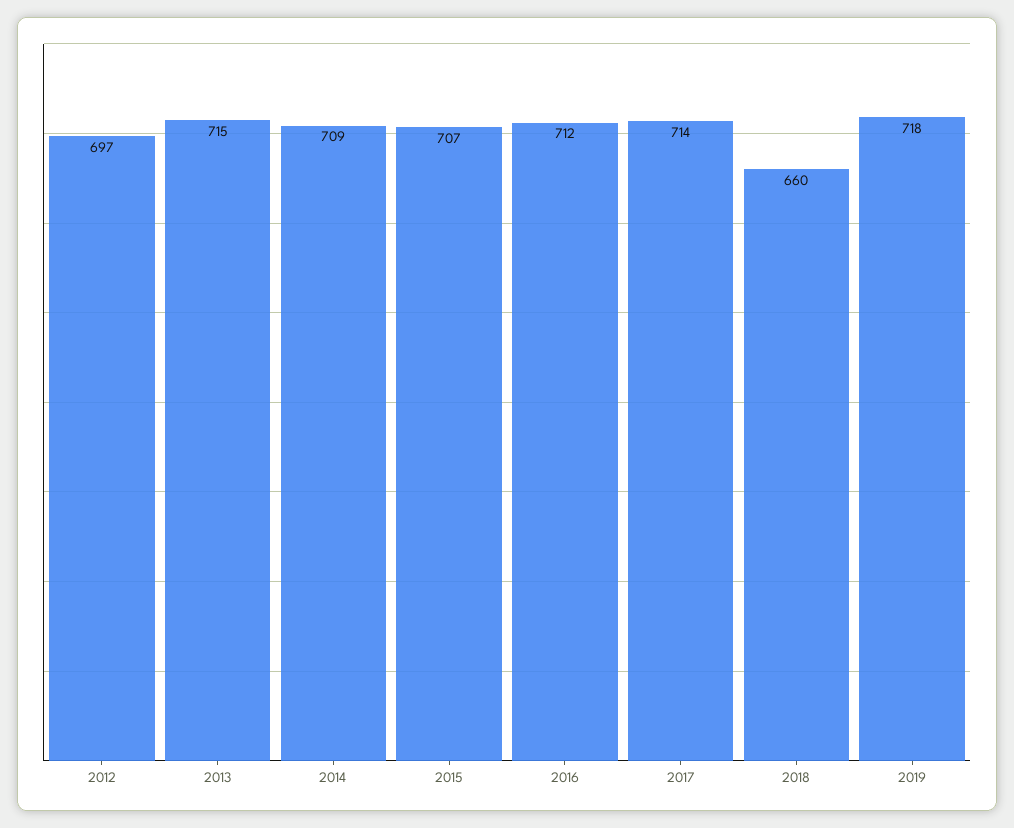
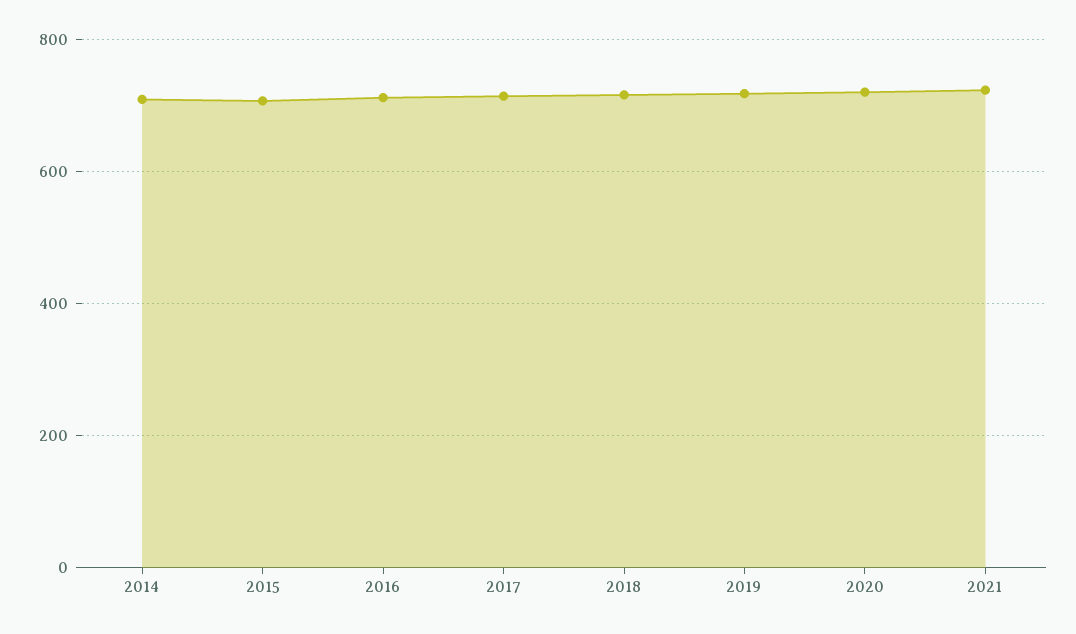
2012: 697 -> none
2013: 715 -> none
2018: 660 -> 720
2020: none -> 720
2021: none -> 720

